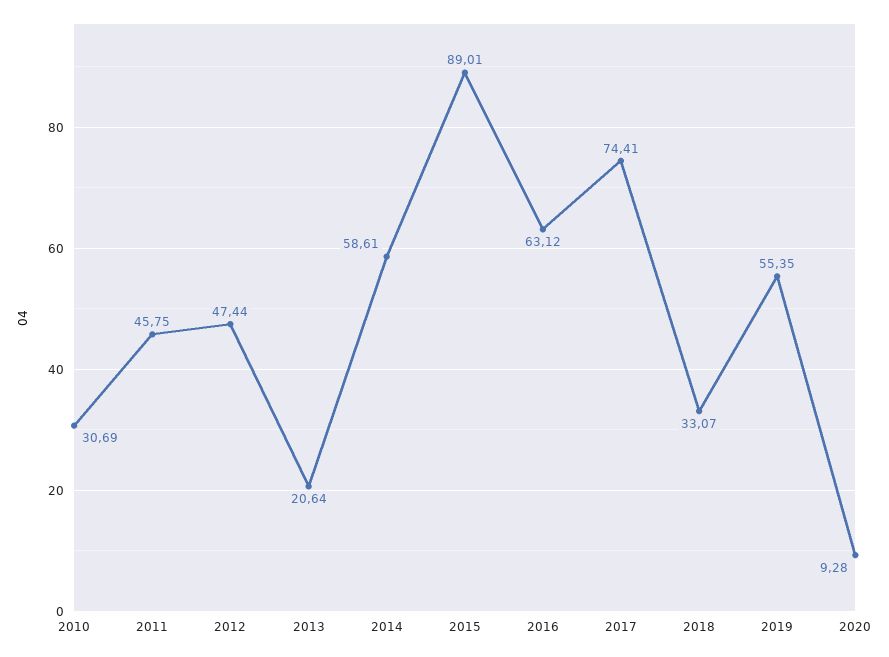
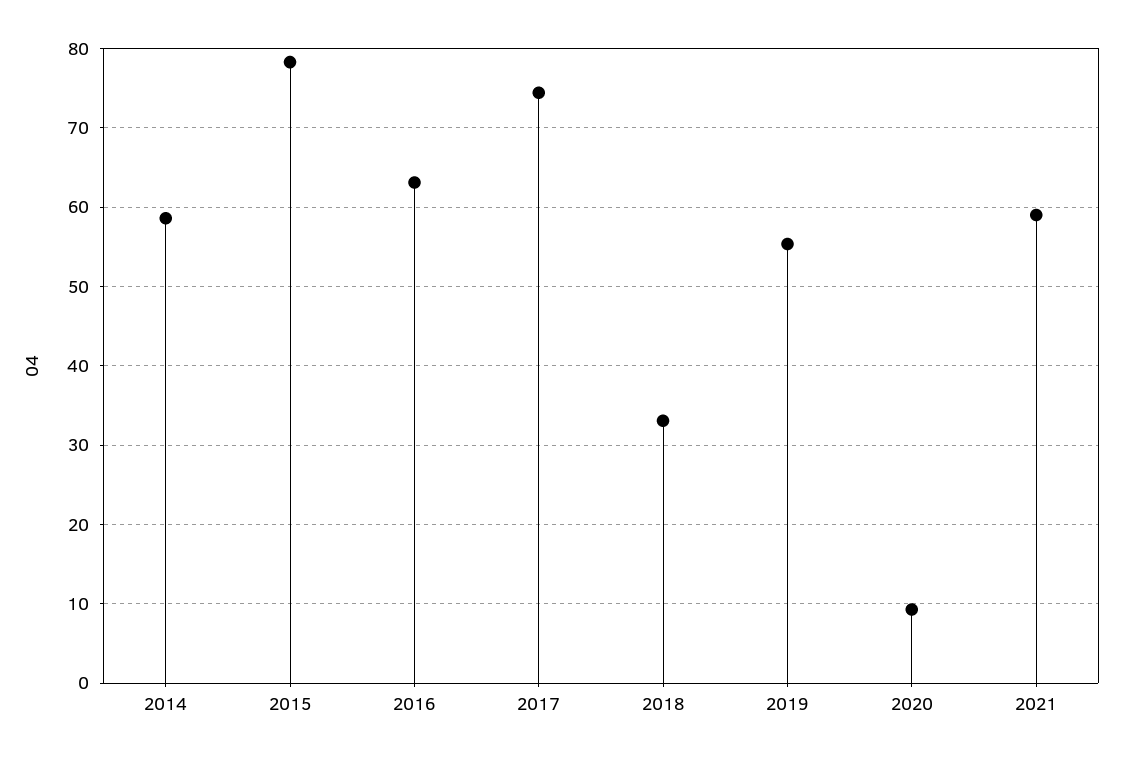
2010: 30.69 -> none
2011: 45.75 -> none
2012: 47.44 -> none
2013: 20.64 -> none
2015: 89.01 -> 78
2021: none -> 59

